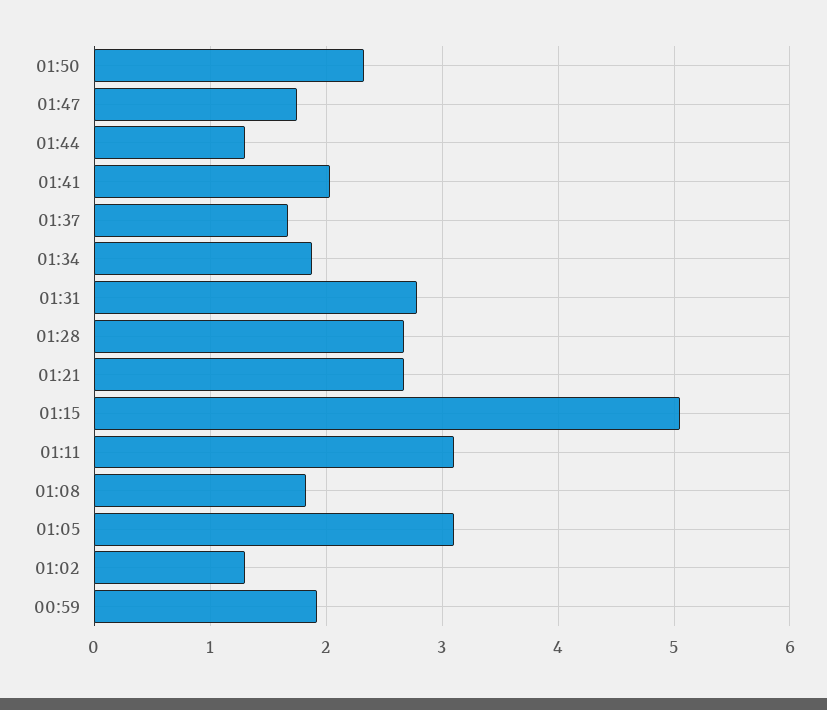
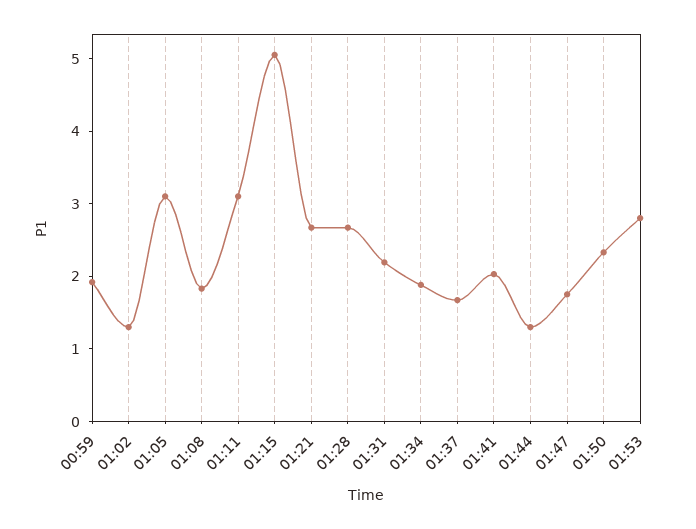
01:31: 2.8 -> 2.2
01:53: none -> 2.8

